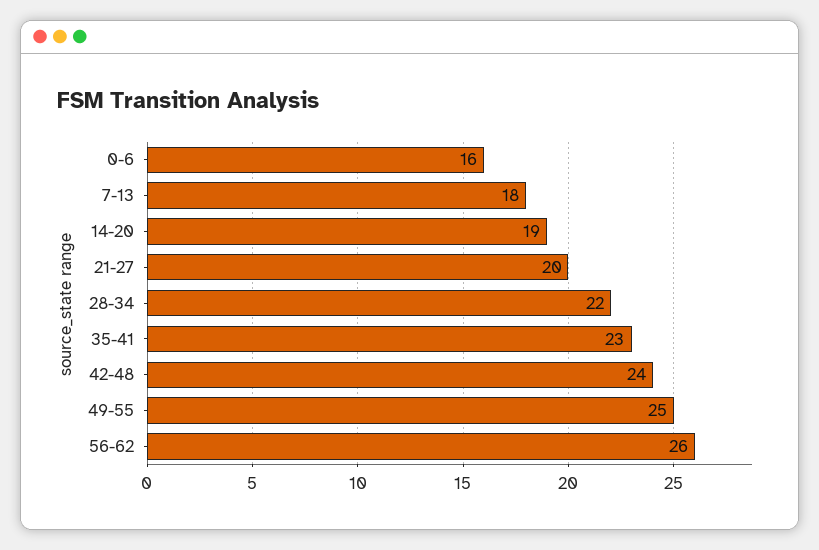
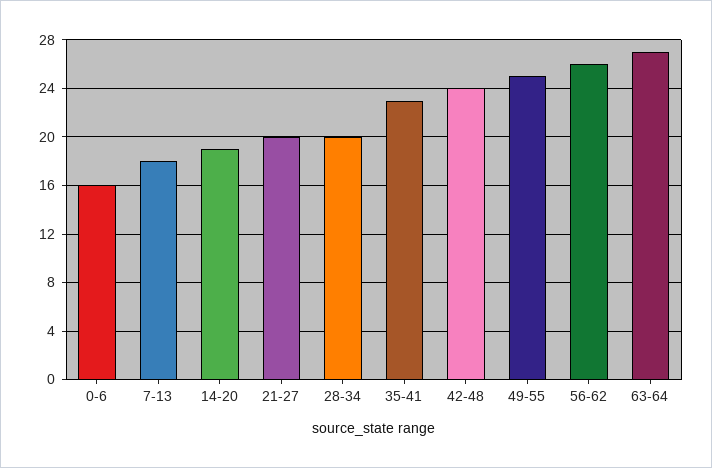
28-34: 22 -> 20
63-64: none -> 27

